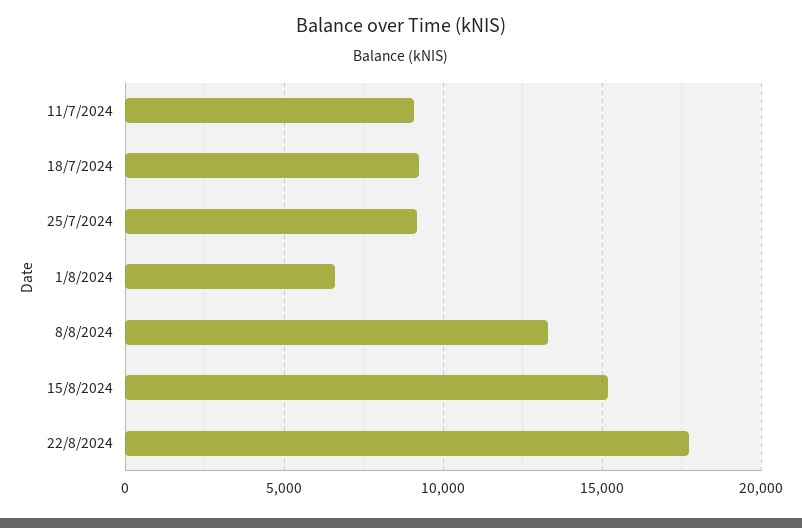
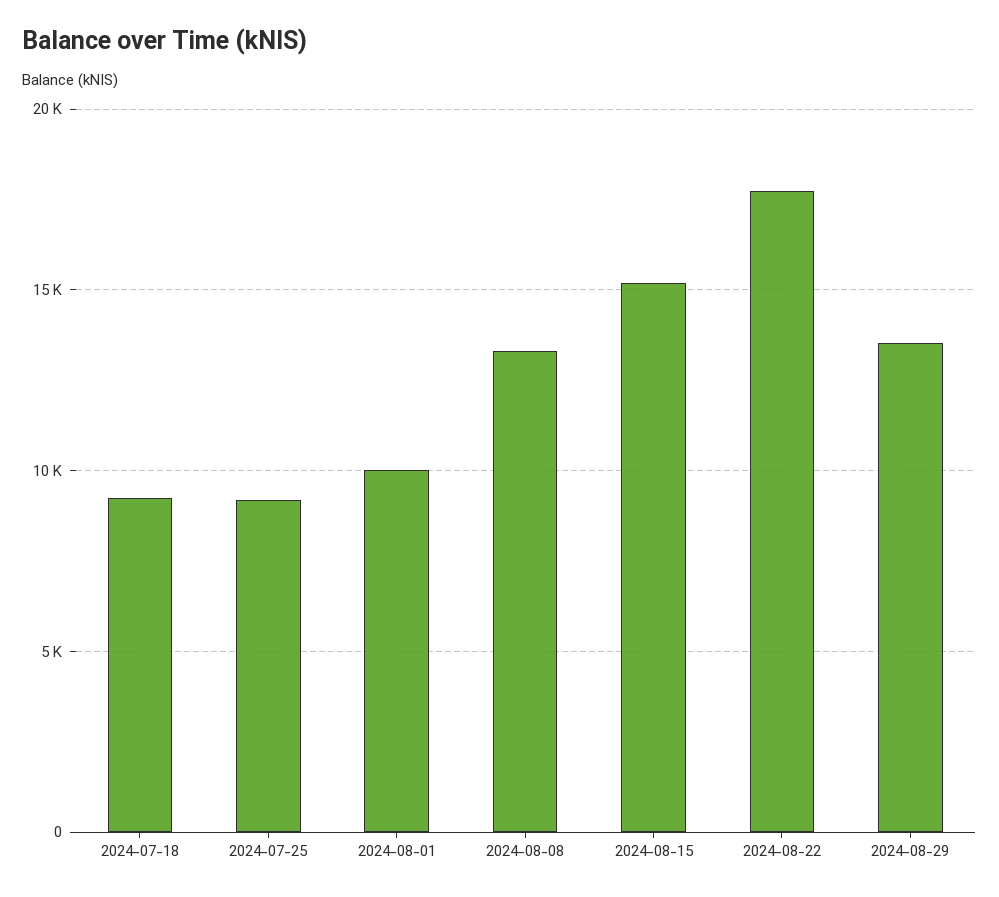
11/7/2024: 9000 -> none
1/8/2024: 6500 -> 10000
2024-08-29: none -> 13500

